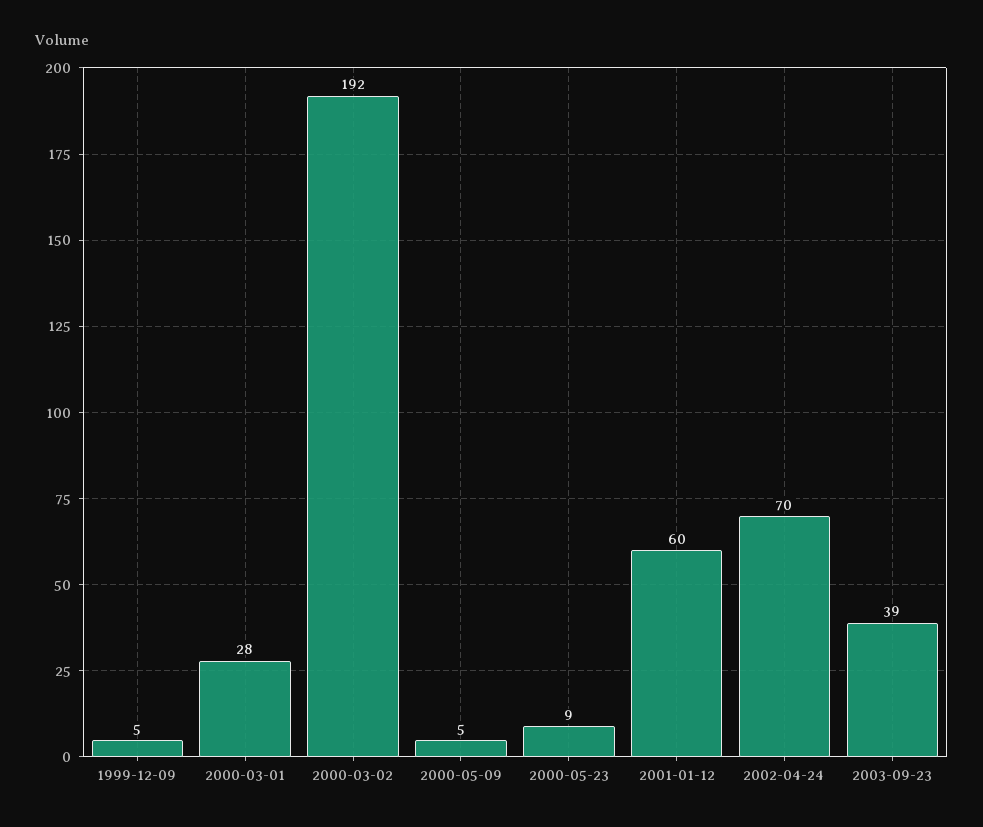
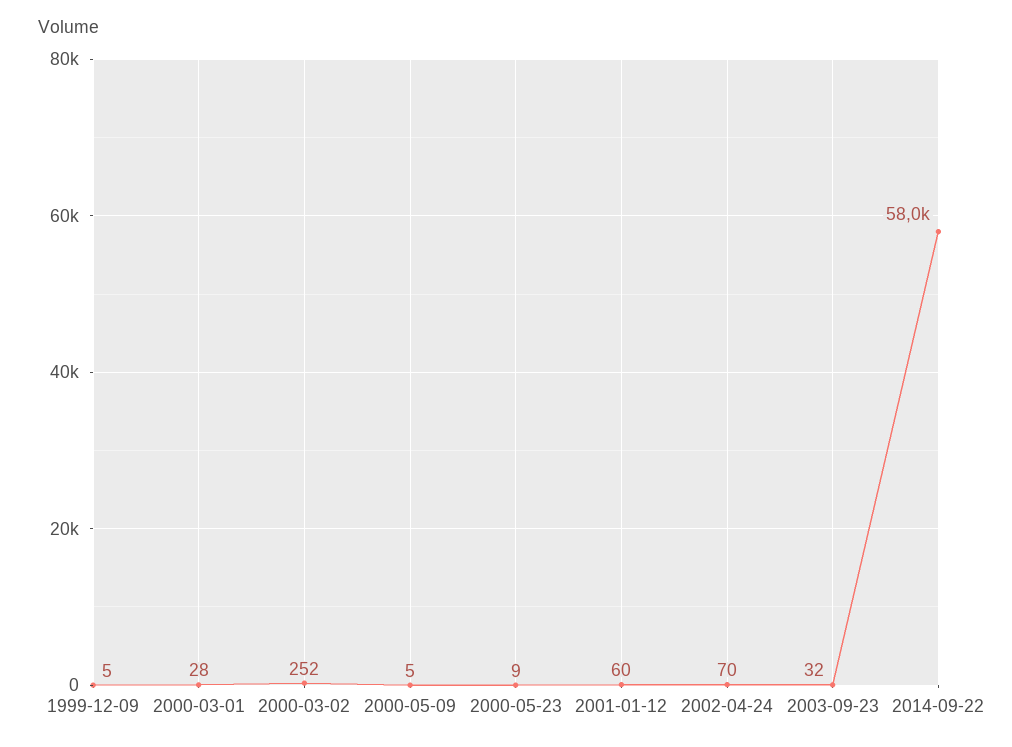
2000-03-02: 192 -> 252
2003-09-23: 39 -> 32
2014-09-22: none -> 58000

